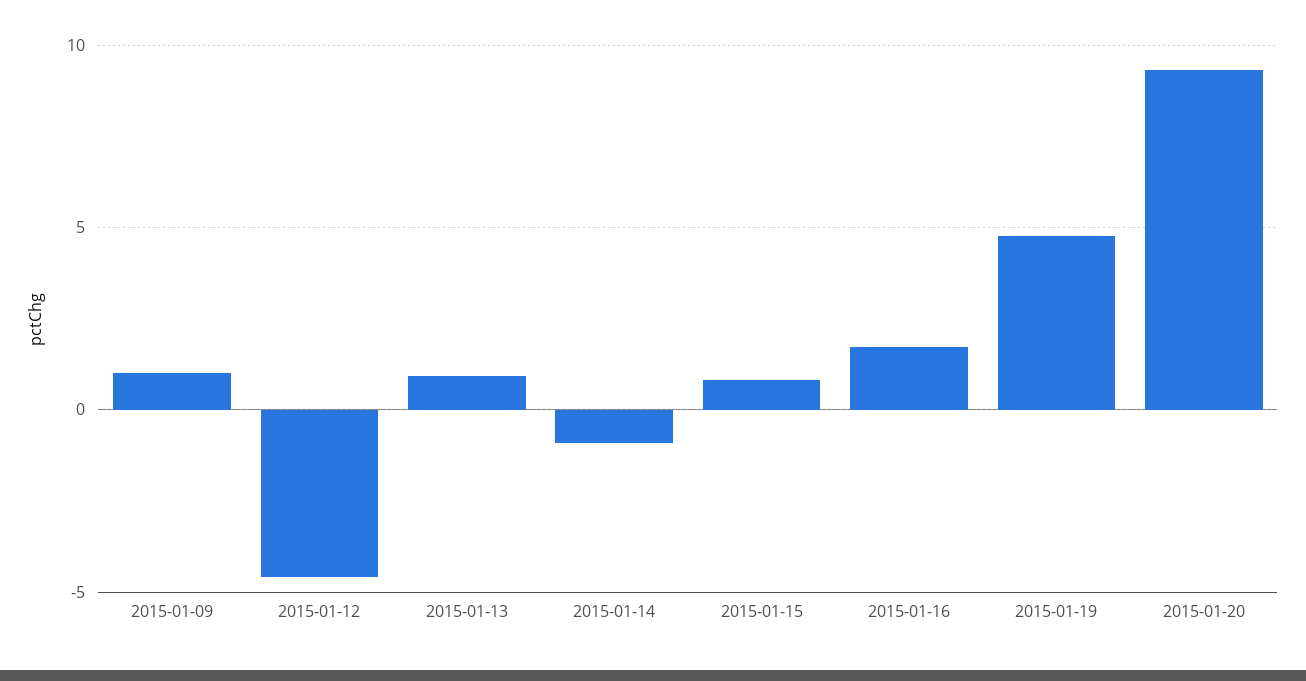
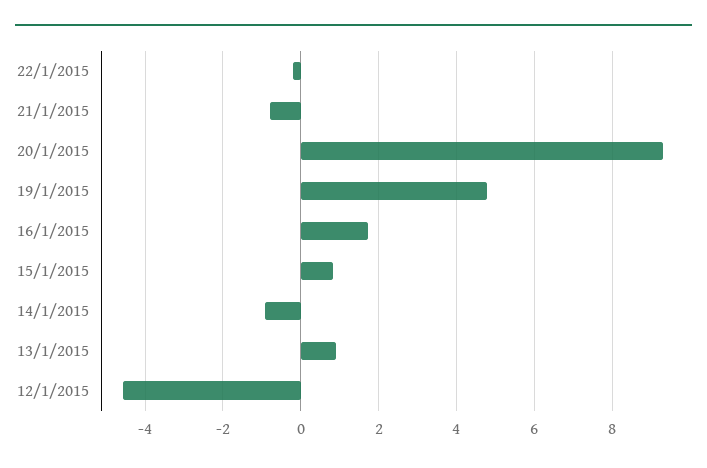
2015-01-09: 1 -> none
22/1/2015: none -> -0.2
21/1/2015: none -> -0.8

